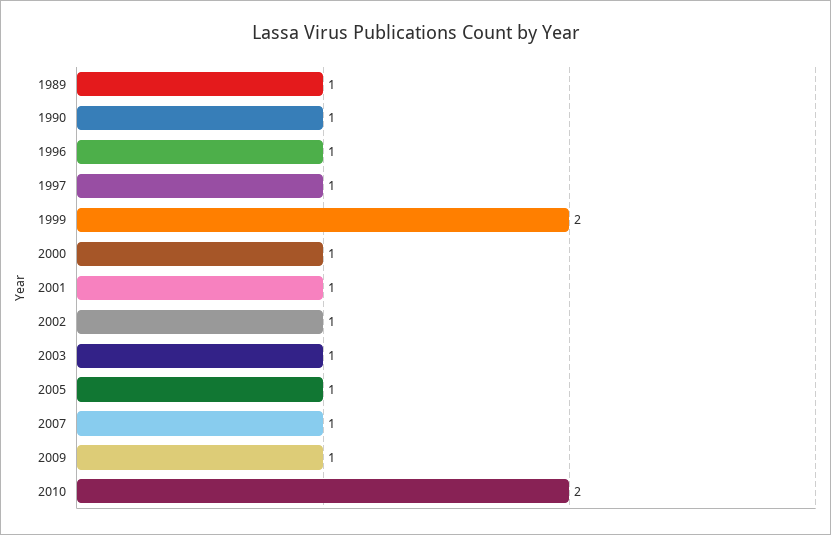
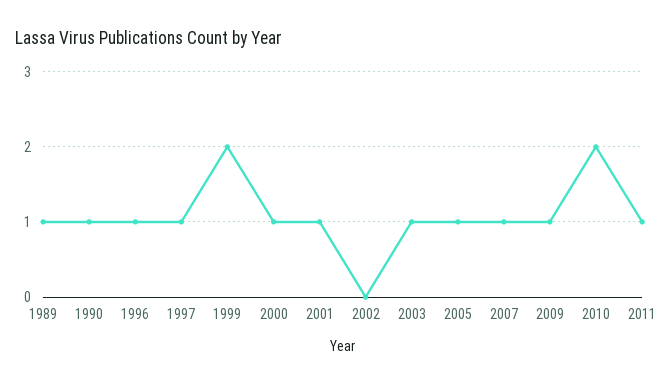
2002: 1 -> 0
2011: none -> 1

